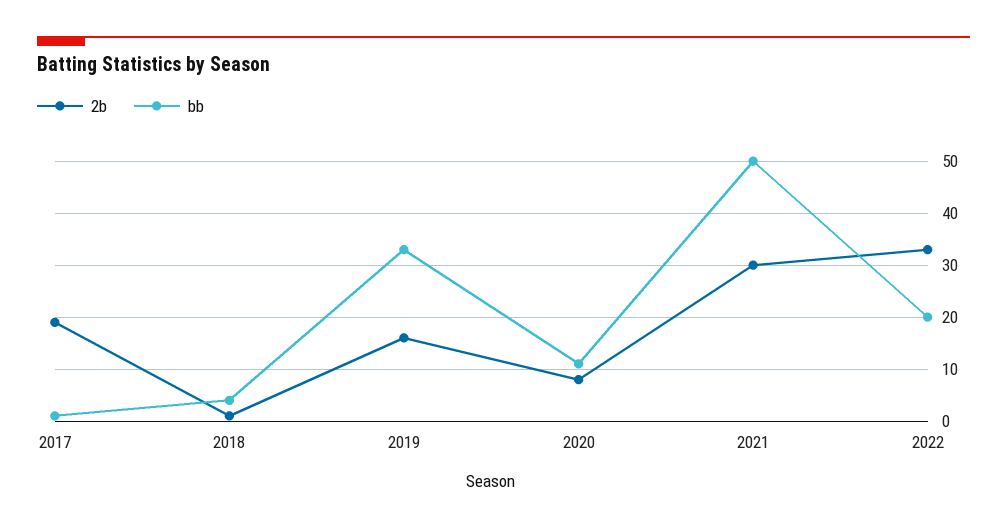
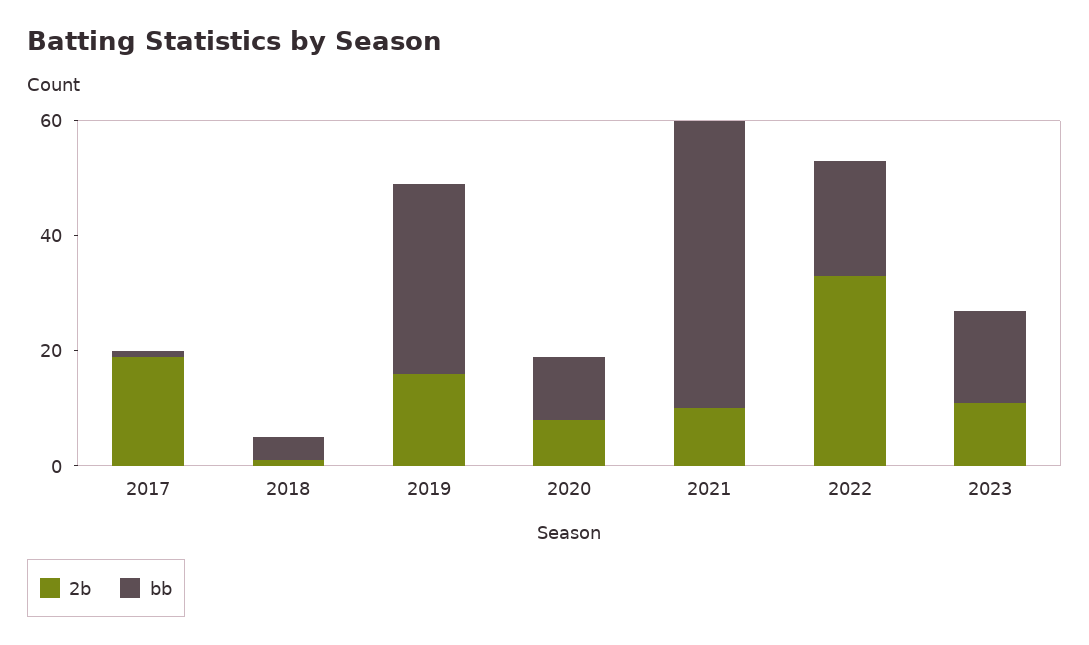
2b, 2021: 30 -> 10
2b, 2023: none -> 10
bb, 2023: none -> 15

